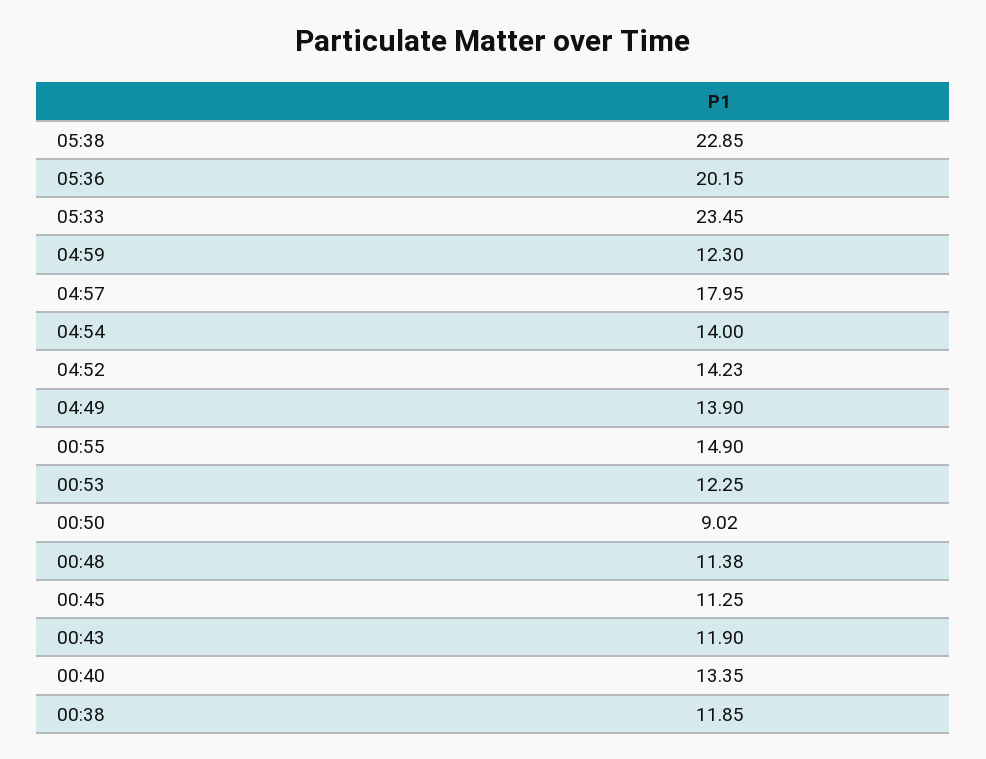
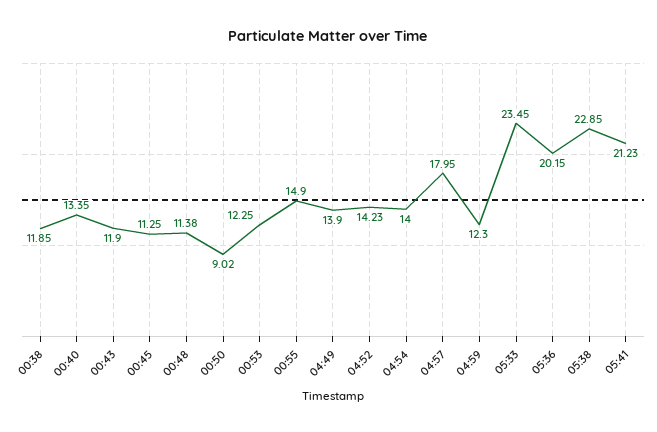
05:41: none -> 21.23

